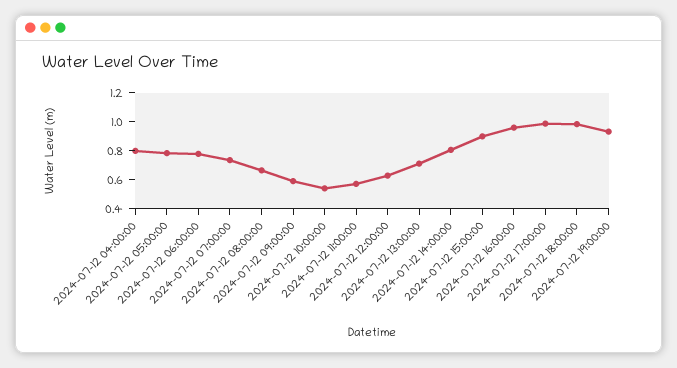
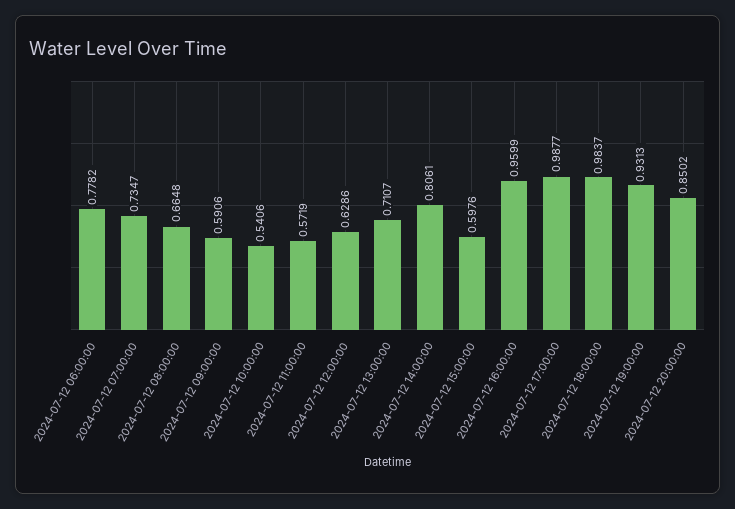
2024-07-12 04:00:00: 0.8 -> none
2024-07-12 05:00:00: 0.8 -> none
2024-07-12 15:00:00: 0.9 -> 0.5976
2024-07-12 20:00:00: none -> 0.8502

